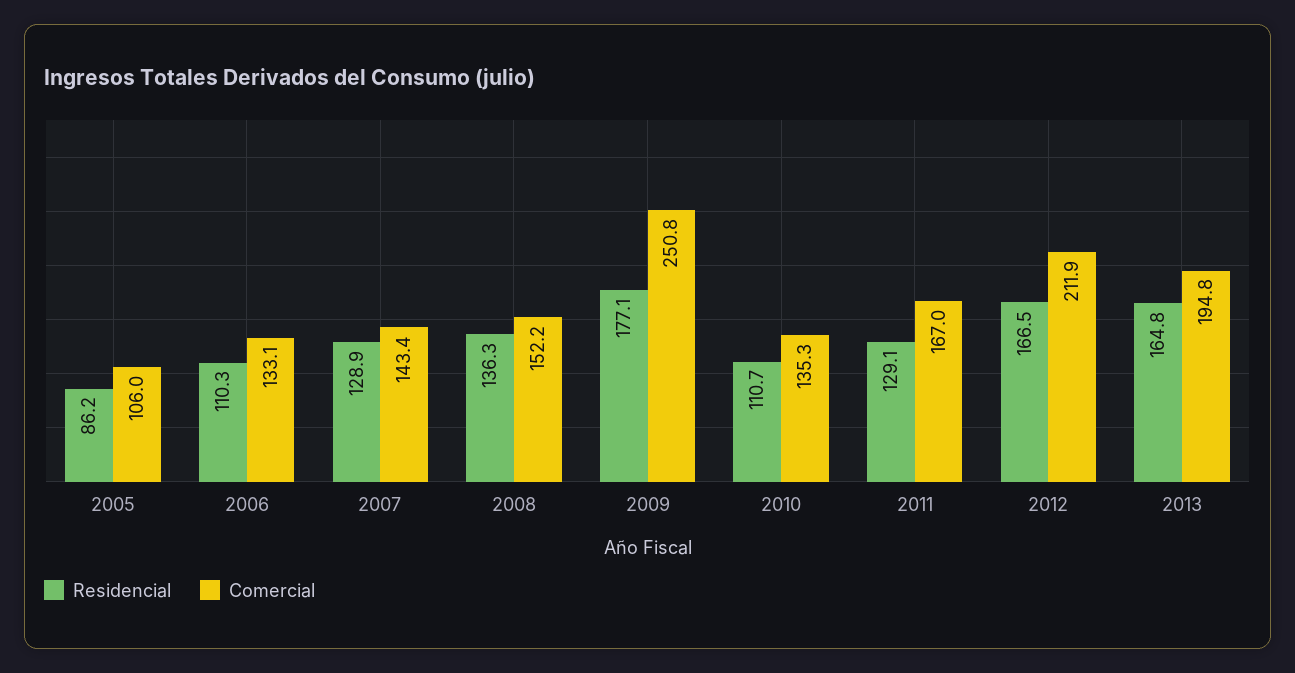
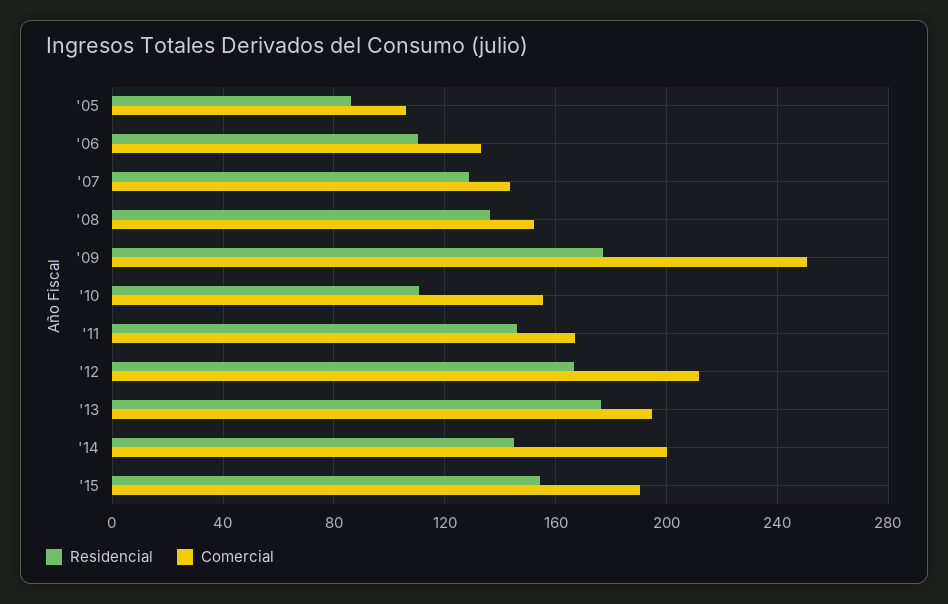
Comercial, 2010: 135.3 -> 155
Residencial, 2011: 129.1 -> 145
Residencial, 2013: 164.8 -> 175
Residencial, '14: none -> 145
Comercial, '14: none -> 200
Residencial, '15: none -> 155
Comercial, '15: none -> 190

